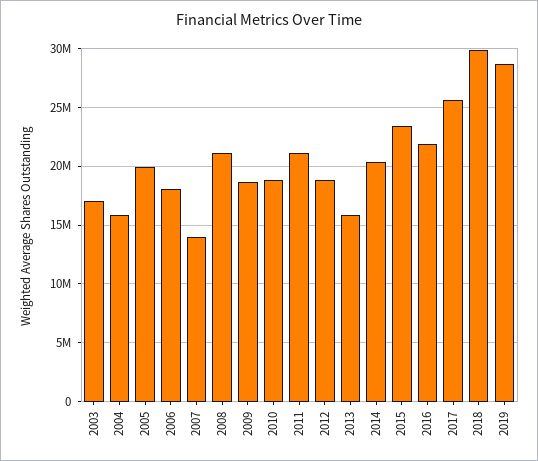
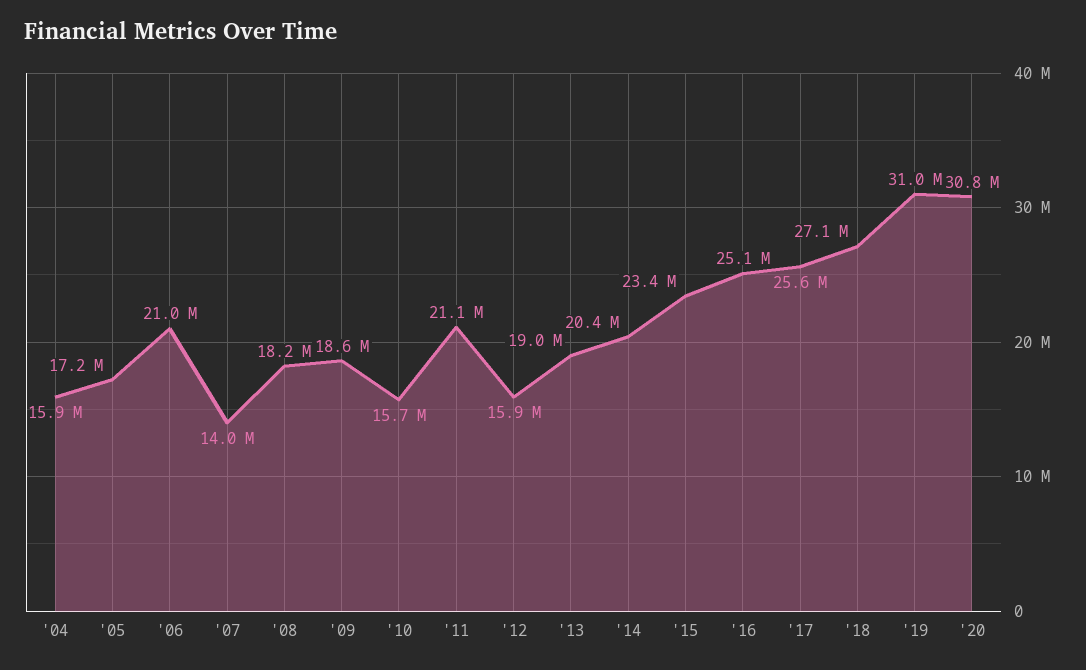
2003: 17000000 -> none
2005: 20000000 -> 17200000
2006: 18000000 -> 21000000
2008: 21000000 -> 18200000
2010: 19000000 -> 15700000
2012: 19000000 -> 15900000
2013: 16000000 -> 19000000
2016: 22000000 -> 25100000
2018: 30000000 -> 27100000
2019: 29000000 -> 31000000
'20: none -> 30800000

